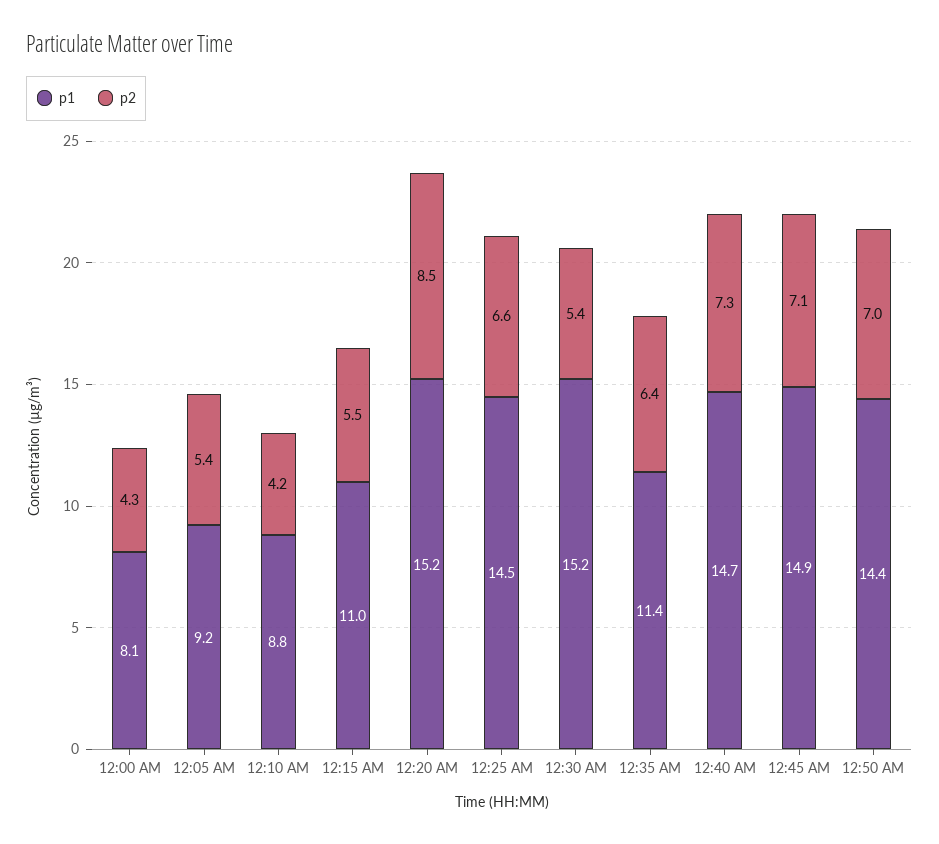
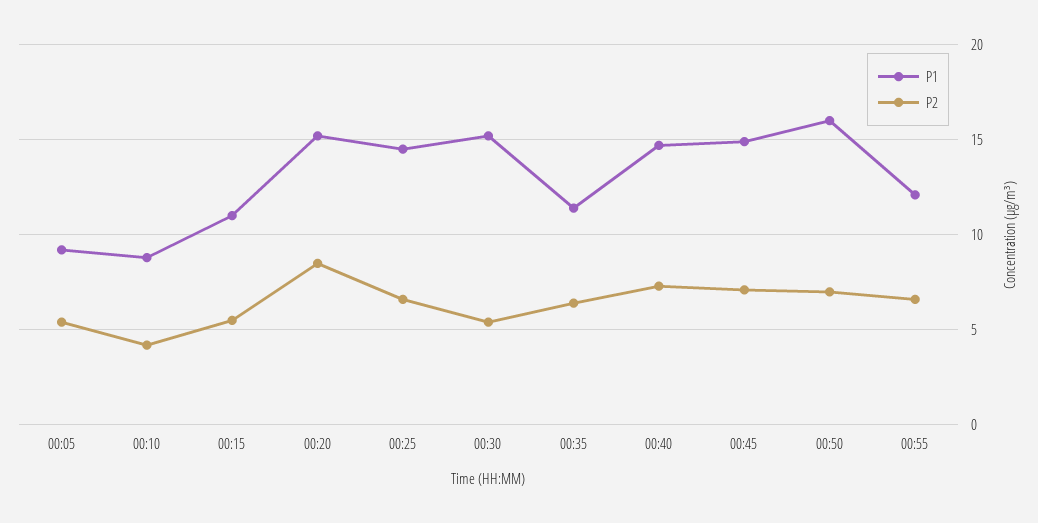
p1, 12:00 AM: 8.1 -> none
p2, 12:00 AM: 4.3 -> none
p1, 12:50 AM: 14.4 -> 16
p1, 00:55: none -> 12
p2, 00:55: none -> 6.5

